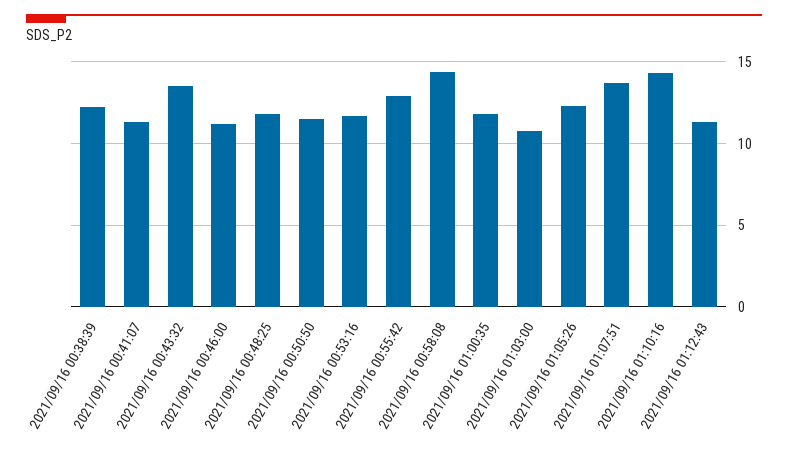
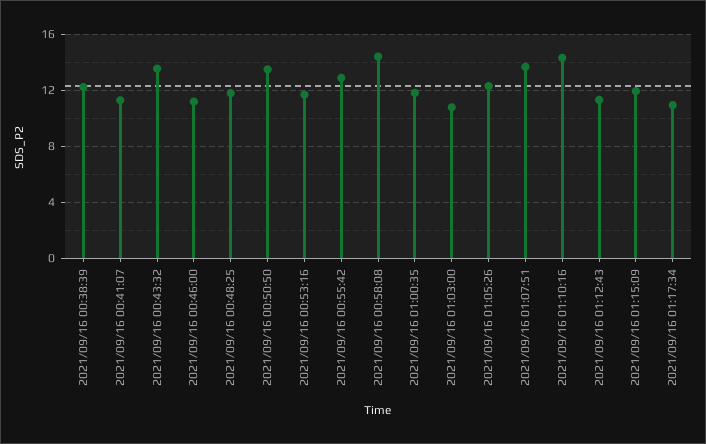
2021/09/16 00:50:50: 11.5 -> 13.5
2021/09/16 01:15:09: none -> 12
2021/09/16 01:17:34: none -> 11

